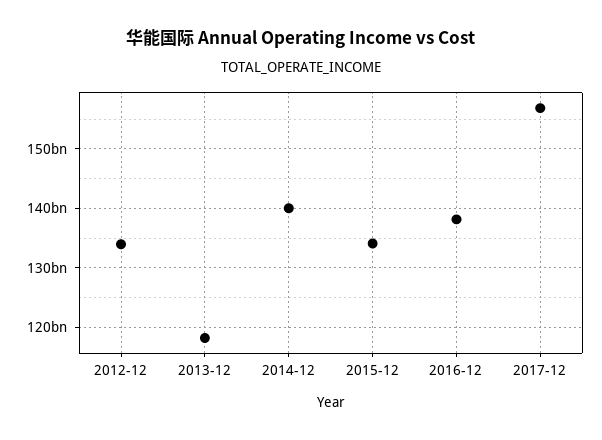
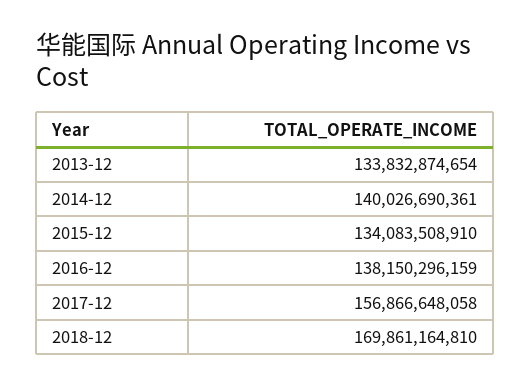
2012-12: 134000000000 -> none
2013-12: 118000000000 -> 133832874654
2018-12: none -> 169861164810

